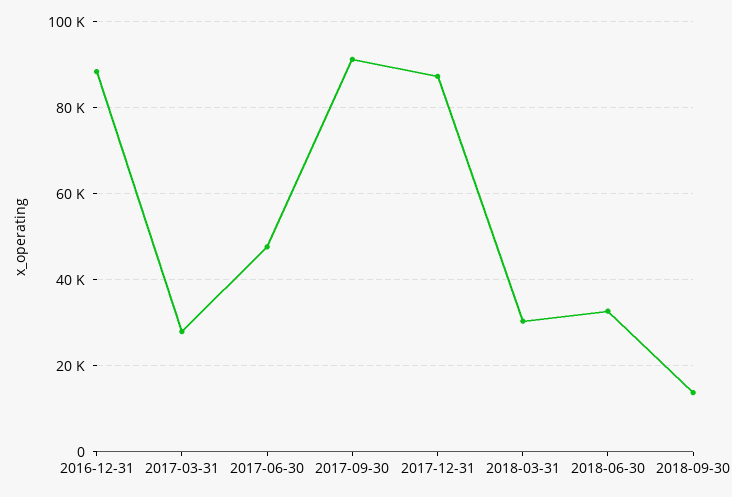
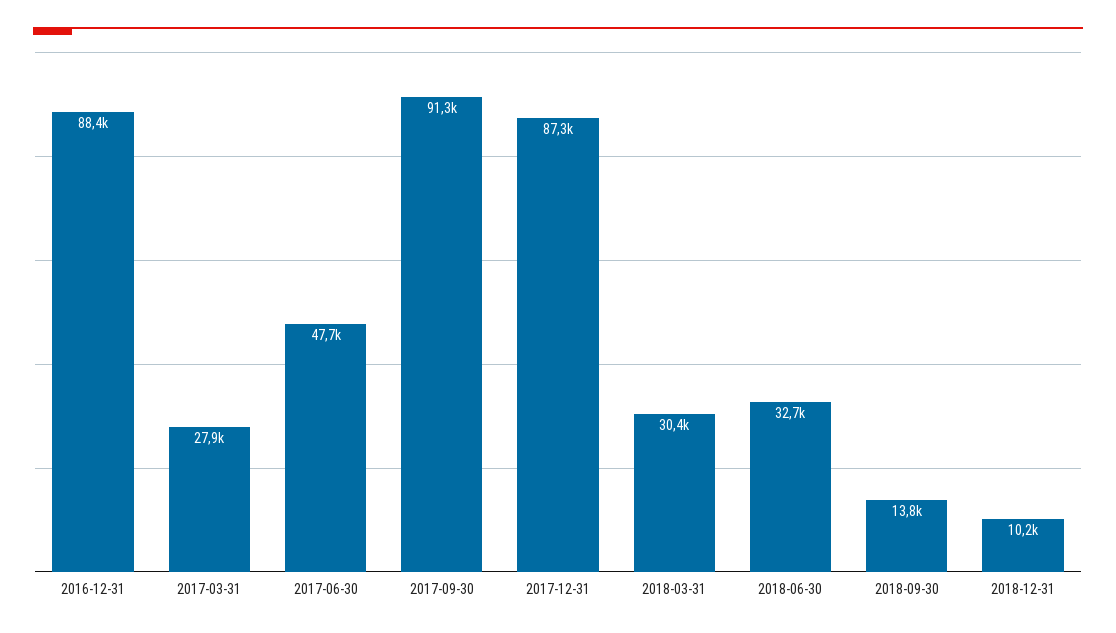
2018-12-31: none -> 10200

